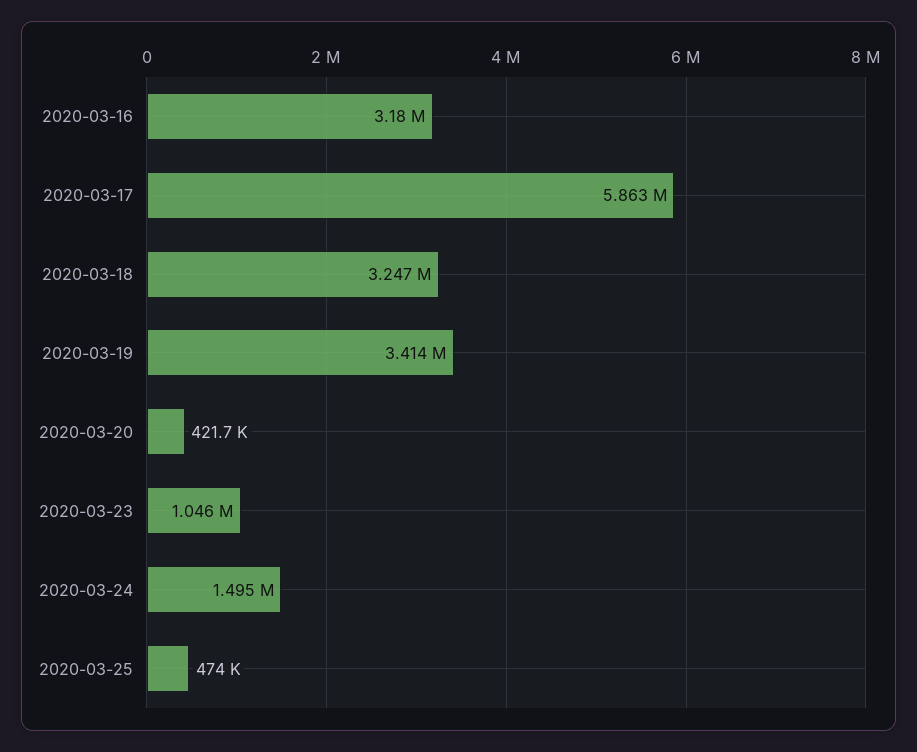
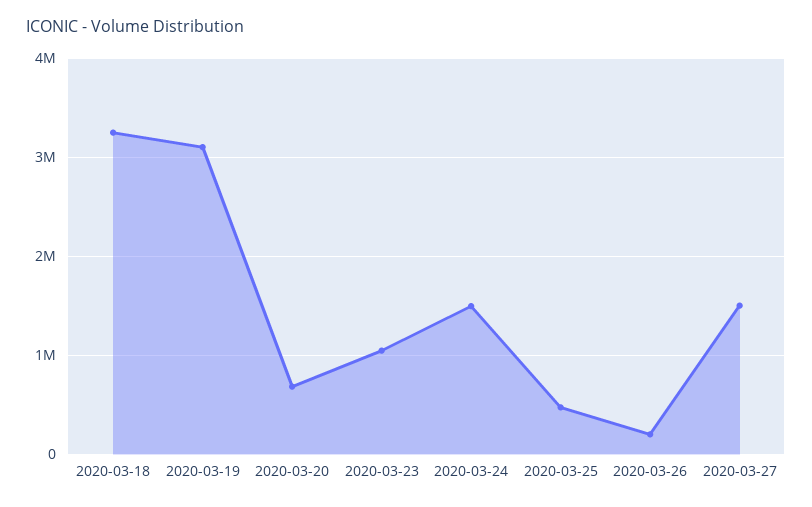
2020-03-16: 3180000 -> none
2020-03-17: 5863000 -> none
2020-03-19: 3414000 -> 3100000
2020-03-20: 421700 -> 700000
2020-03-26: none -> 200000
2020-03-27: none -> 1500000

